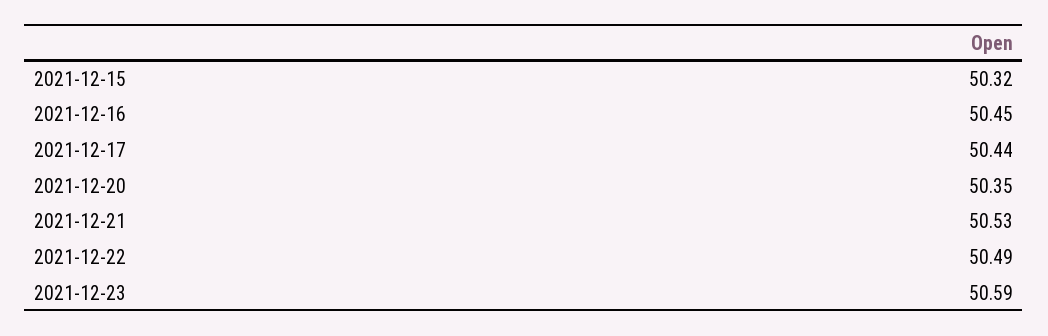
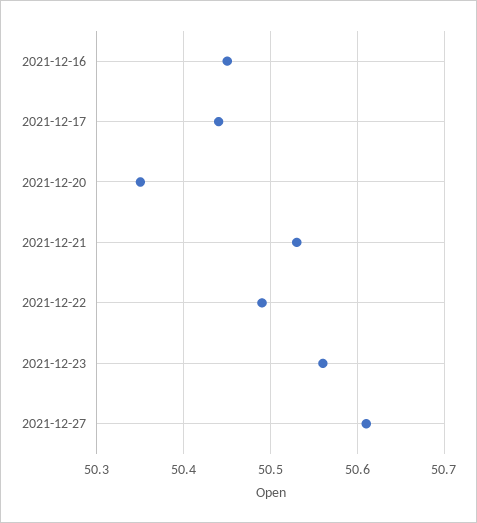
2021-12-15: 50.32 -> none
2021-12-23: 50.59 -> 50.56
2021-12-27: none -> 50.61

